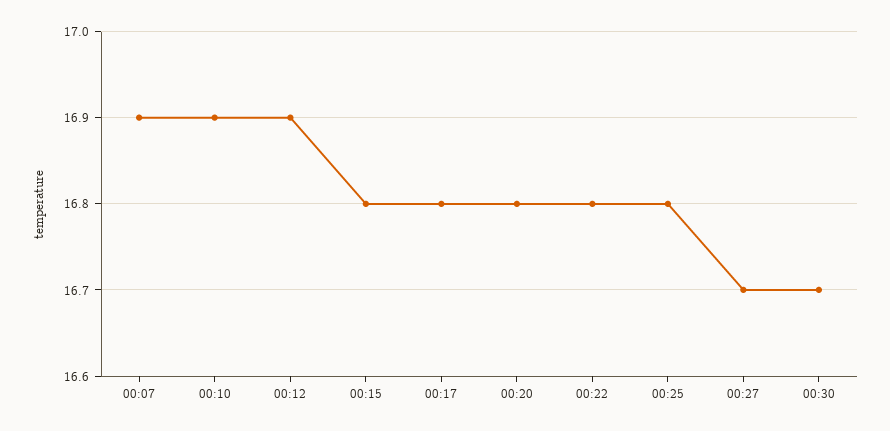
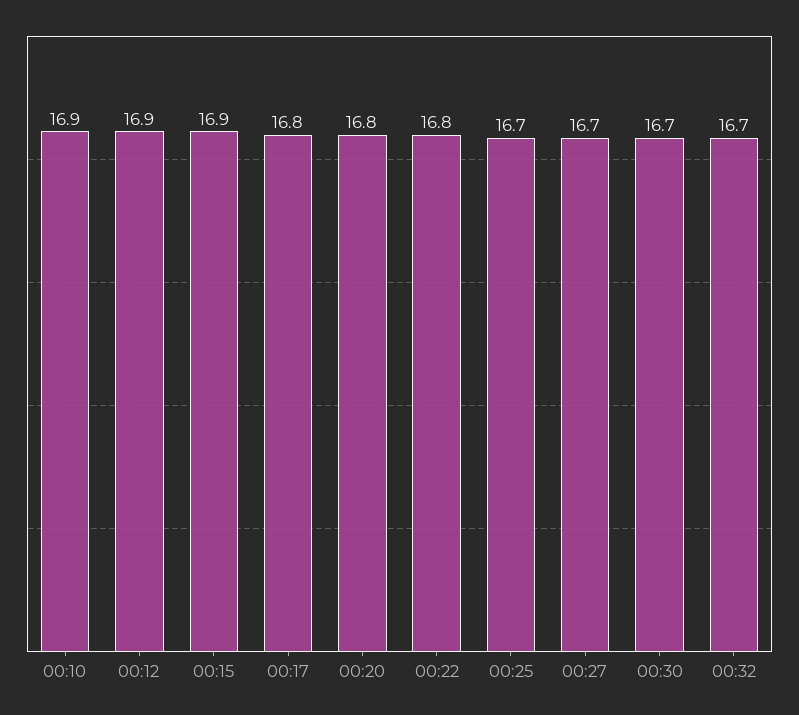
00:07: 16.9 -> none
00:15: 16.8 -> 16.9
00:25: 16.8 -> 16.7
00:32: none -> 16.7

